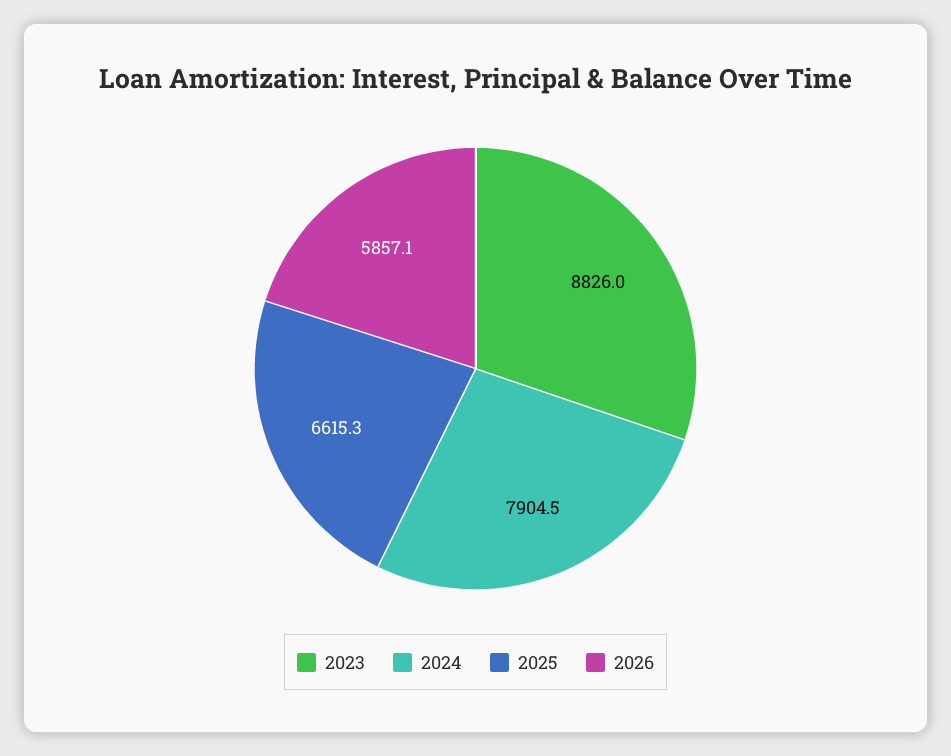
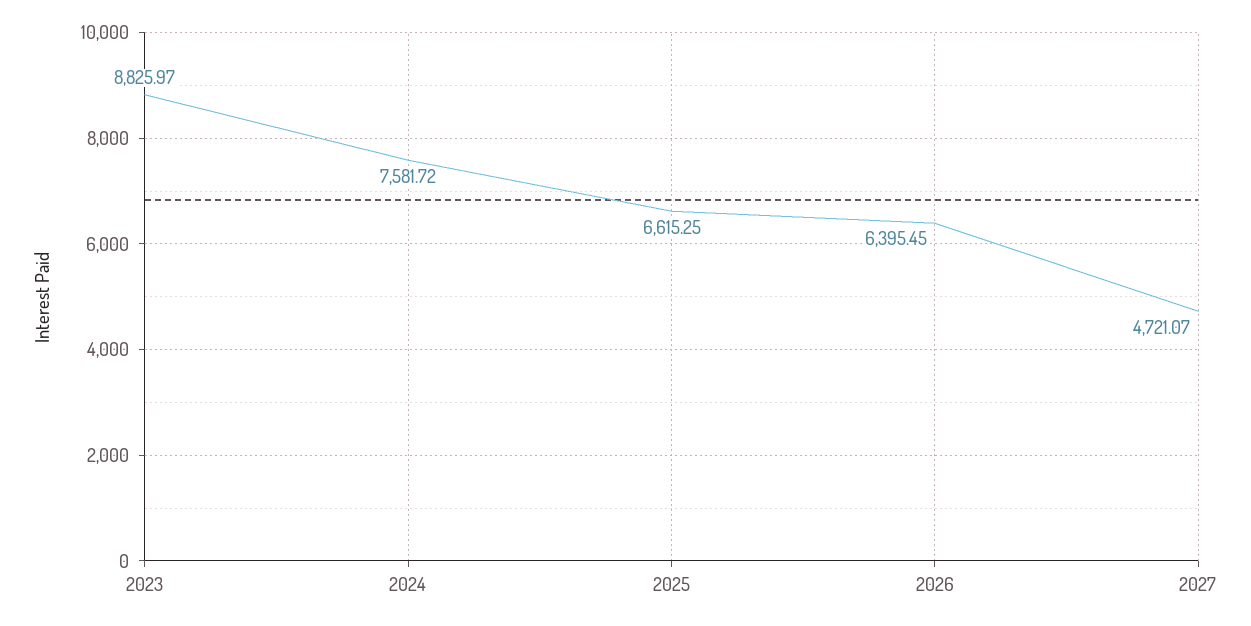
2024: 7904.5 -> 7581.72
2026: 5857.1 -> 6395.45
2027: none -> 4721.07

